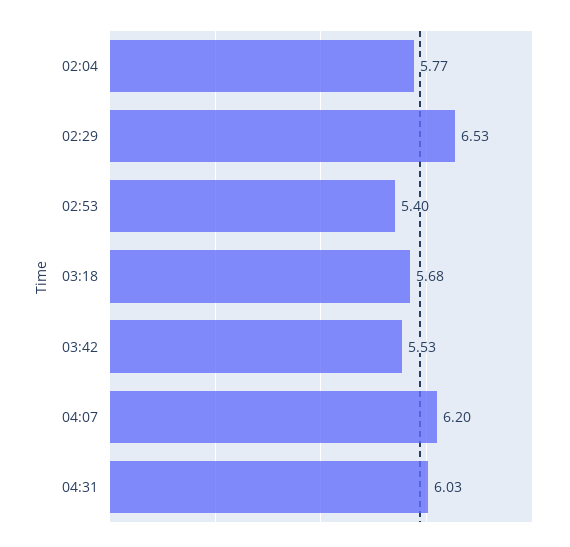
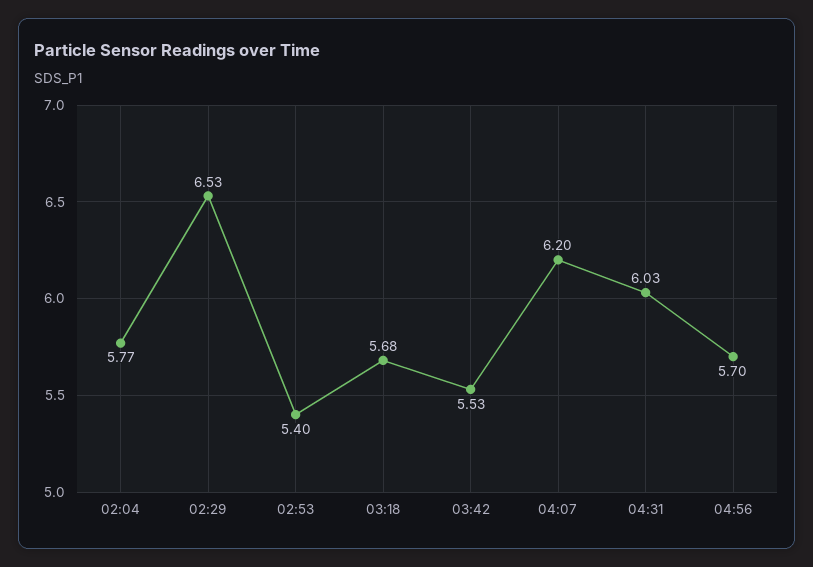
04:56: none -> 5.7

